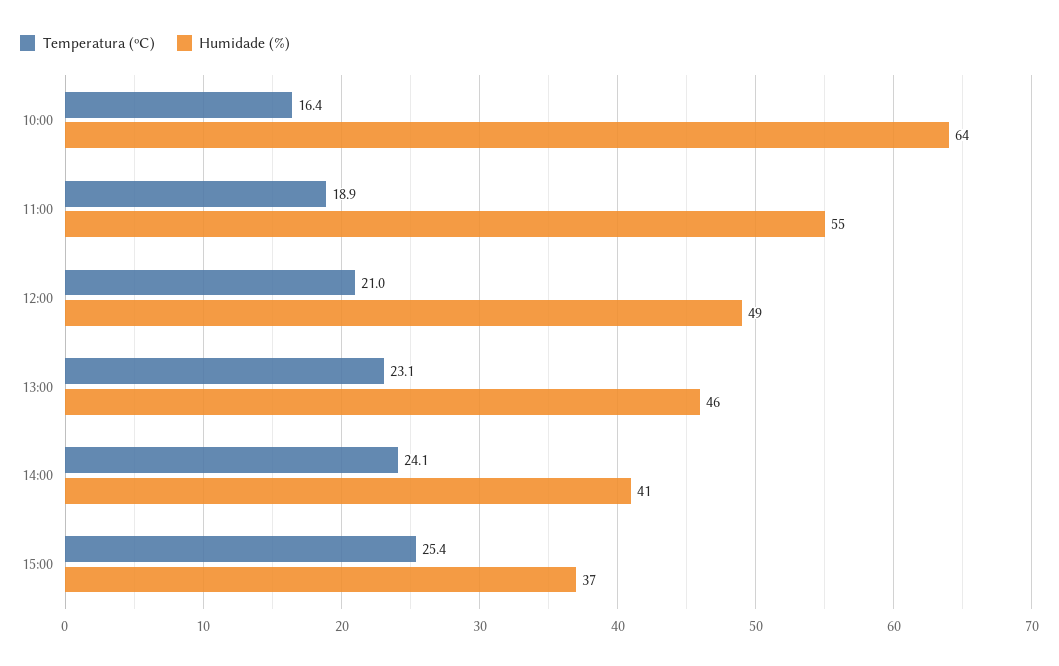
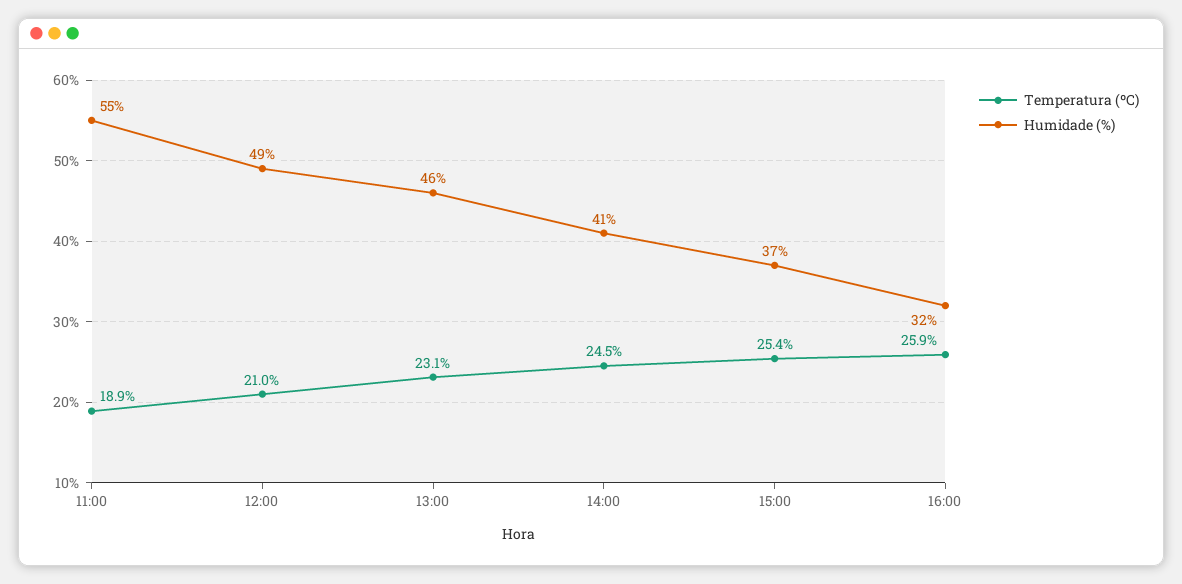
Temperatura (ºC), 10:00: 16.4 -> none
Humidade (%), 10:00: 64 -> none
Temperatura (ºC), 14:00: 24.1 -> 24.5
Temperatura (ºC), 16:00: none -> 25.9
Humidade (%), 16:00: none -> 32

